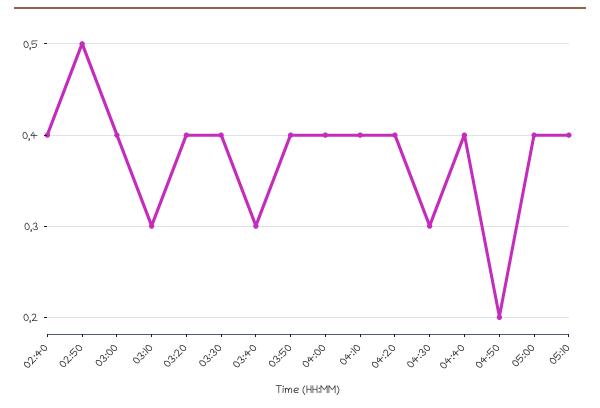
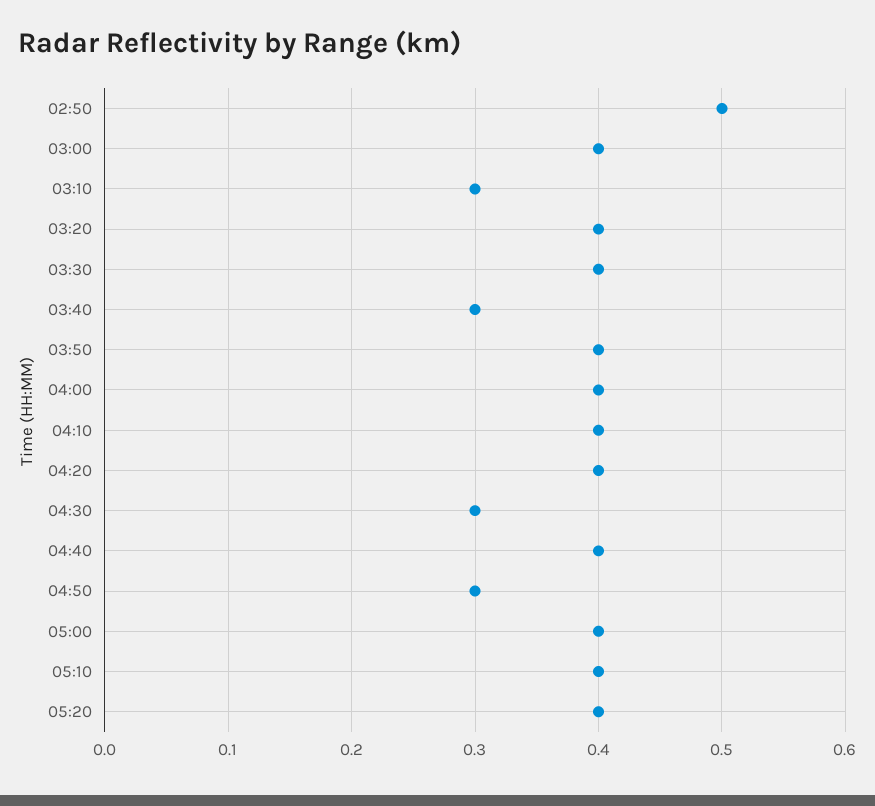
02:40: 0.4 -> none
04:50: 0.2 -> 0.3
05:20: none -> 0.4

